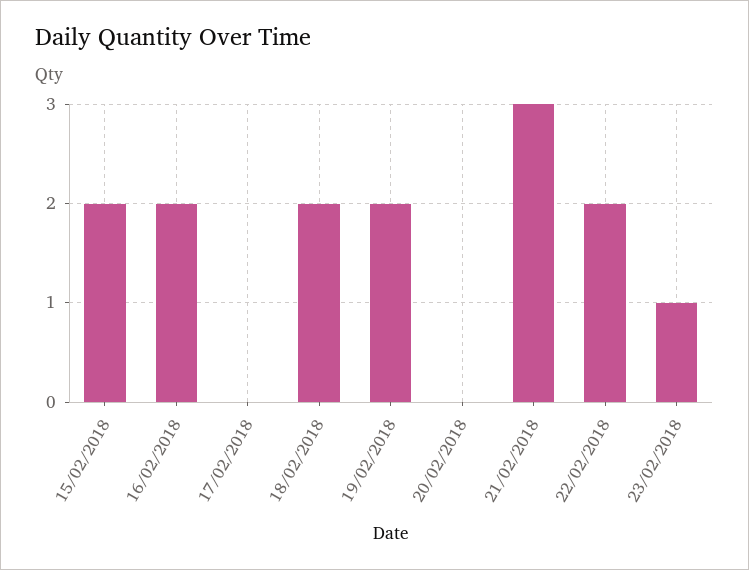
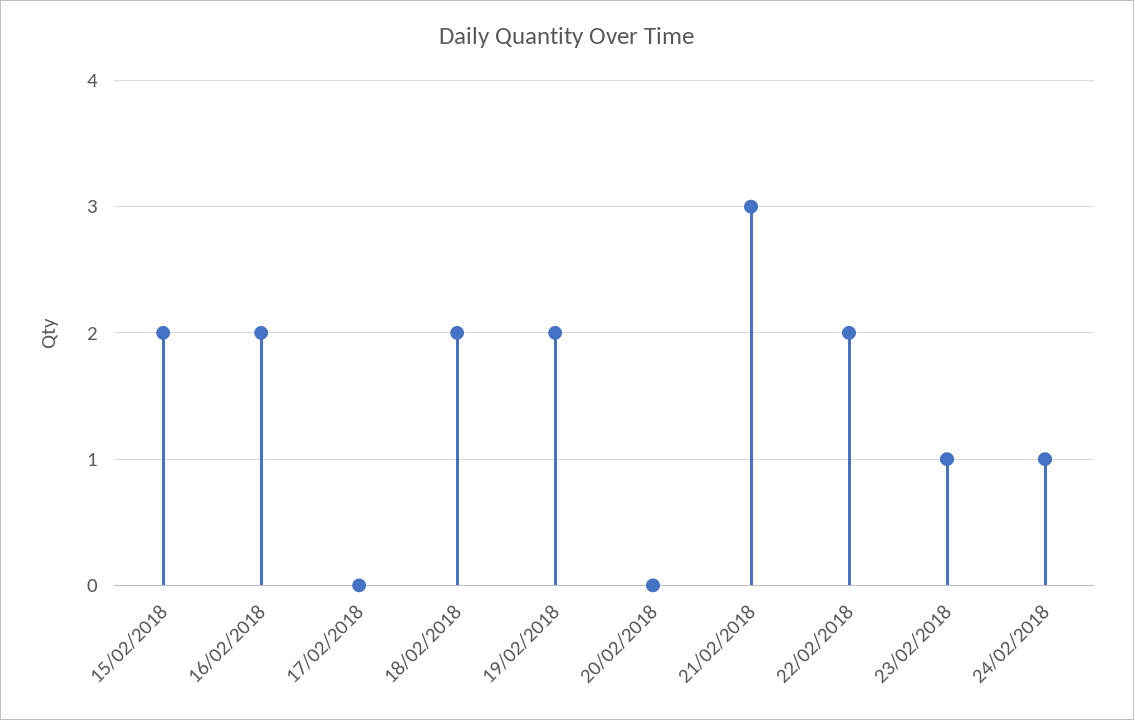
24/02/2018: none -> 1

